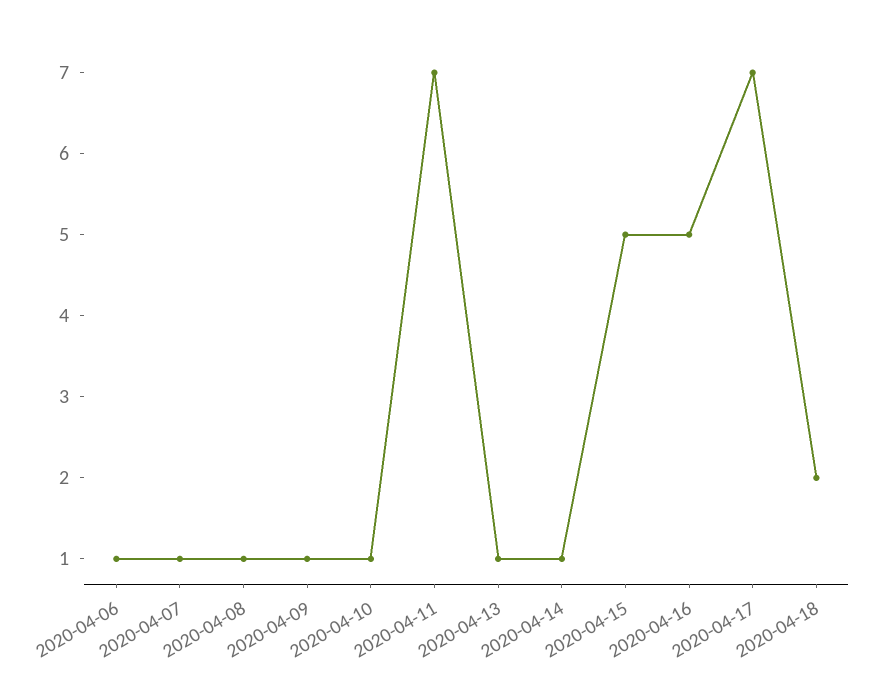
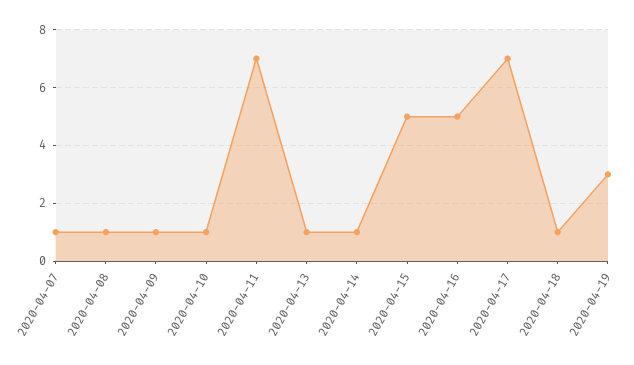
2020-04-06: 1 -> none
2020-04-18: 2 -> 1
2020-04-19: none -> 3

